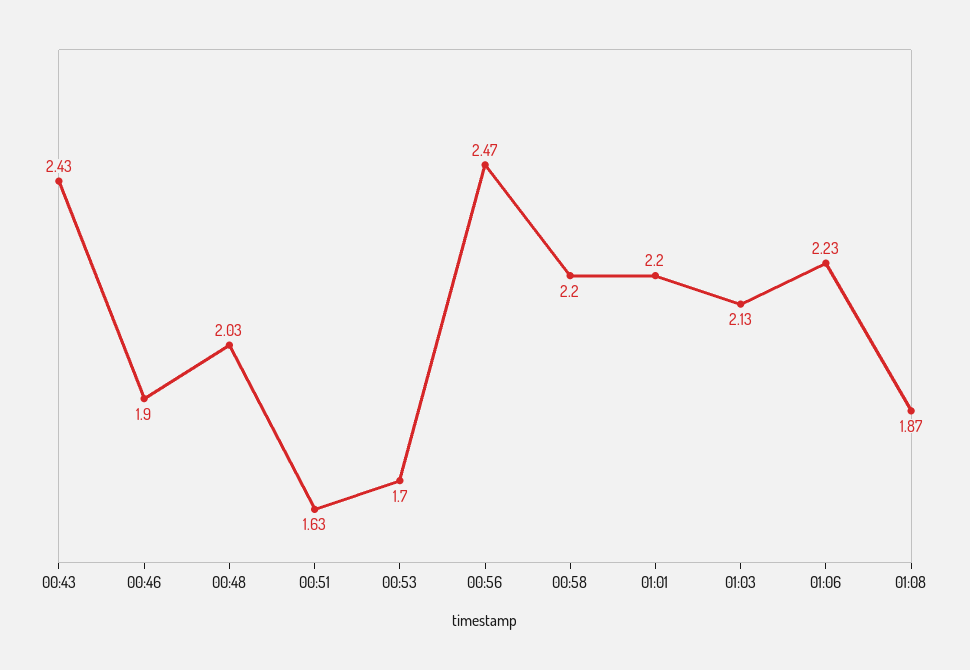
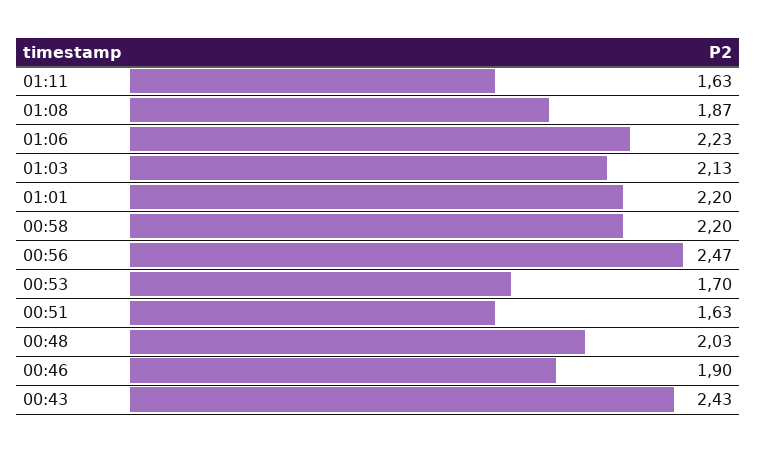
01:11: none -> 1.63

